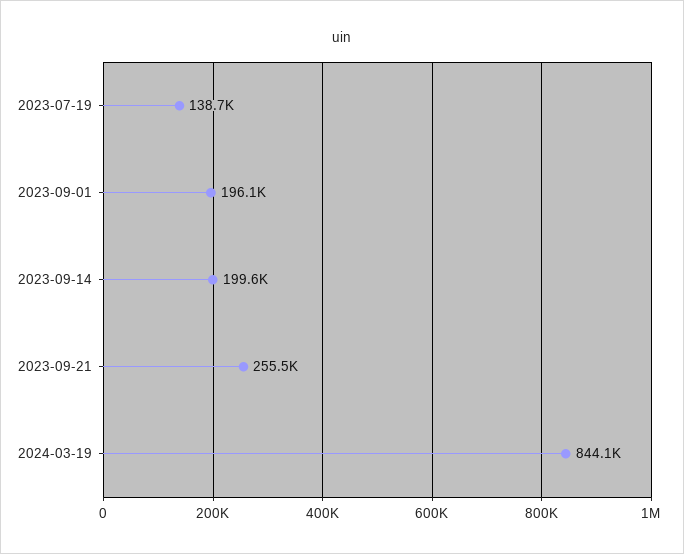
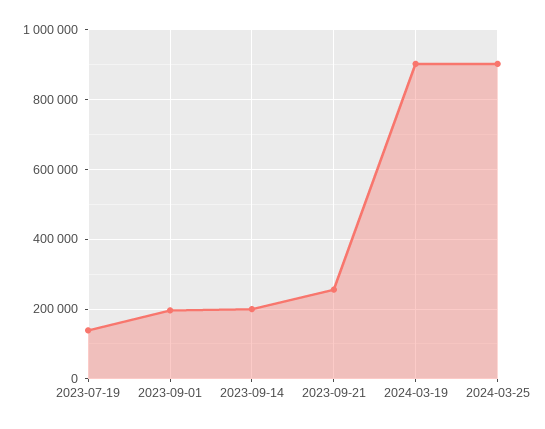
2024-03-19: 844100 -> 900000
2024-03-25: none -> 900000

